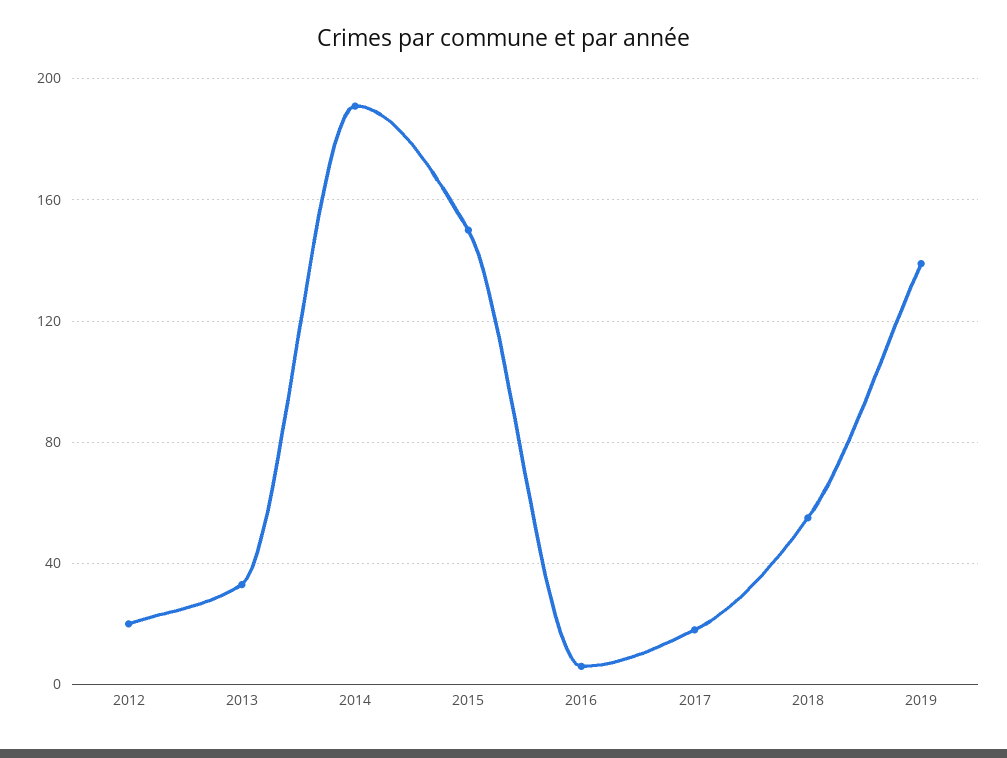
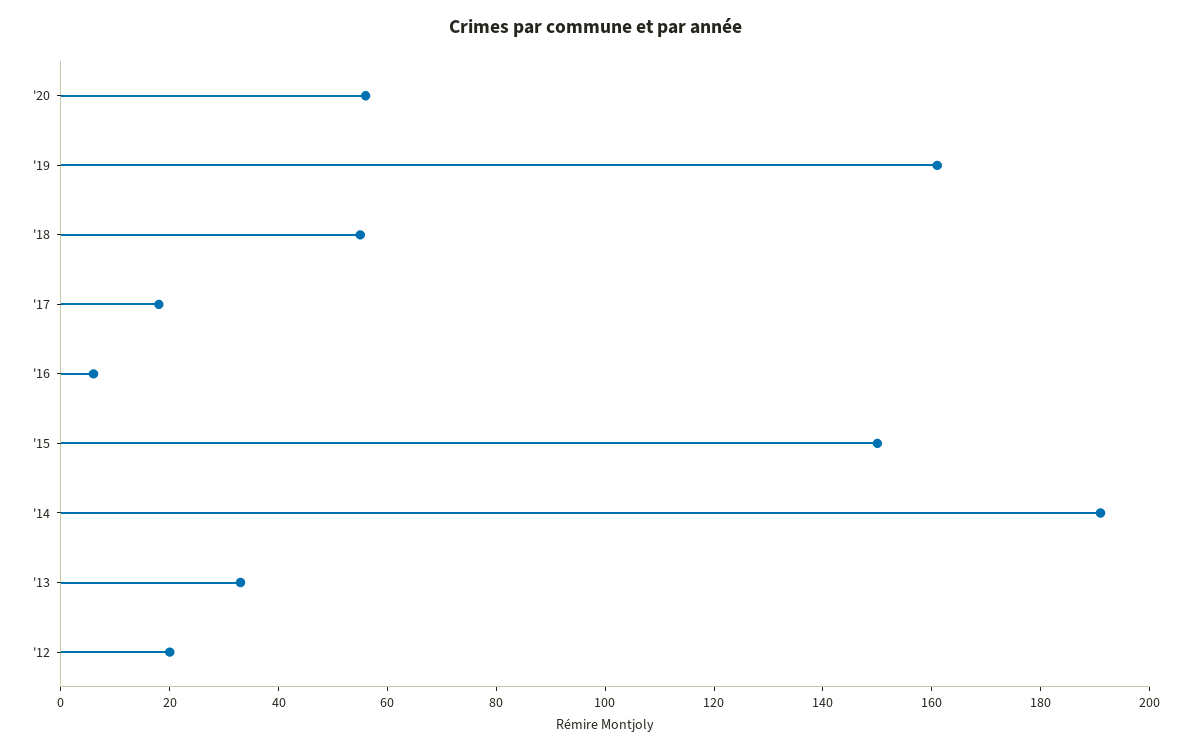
2019: 140 -> 160
'20: none -> 55

